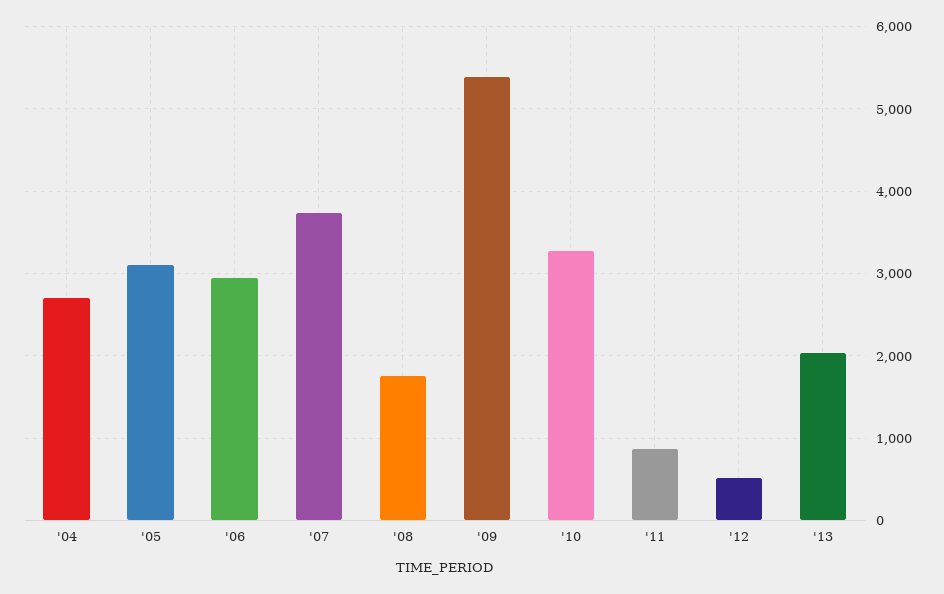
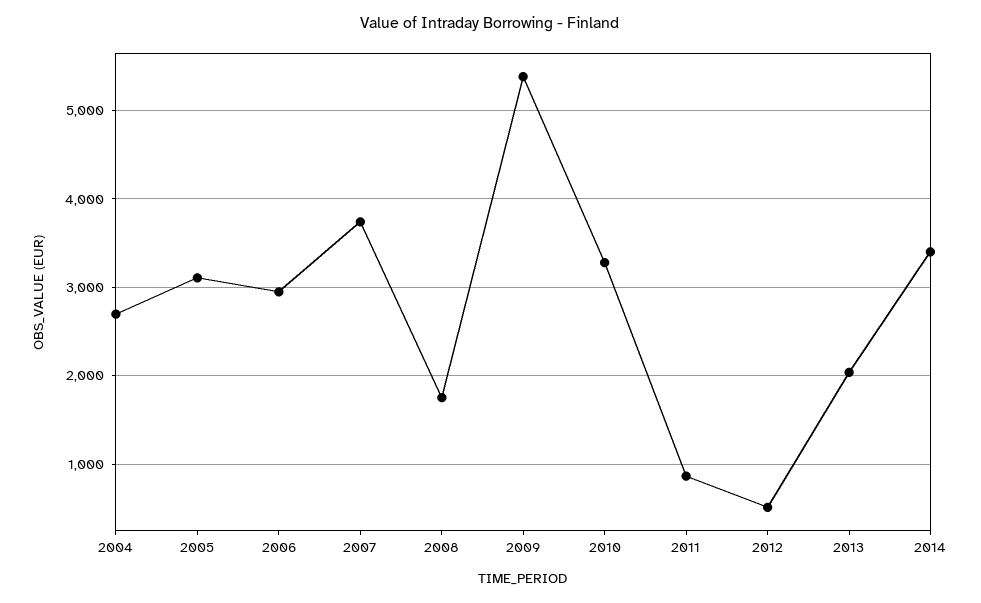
2014: none -> 3400

